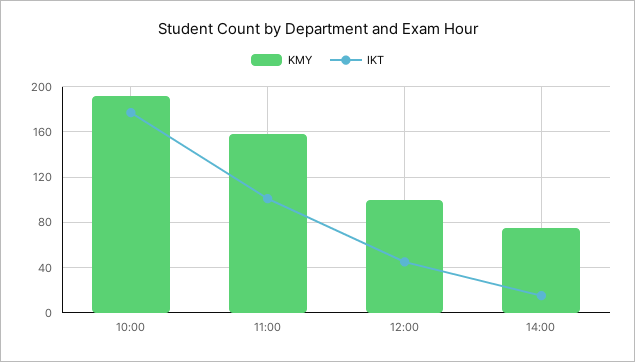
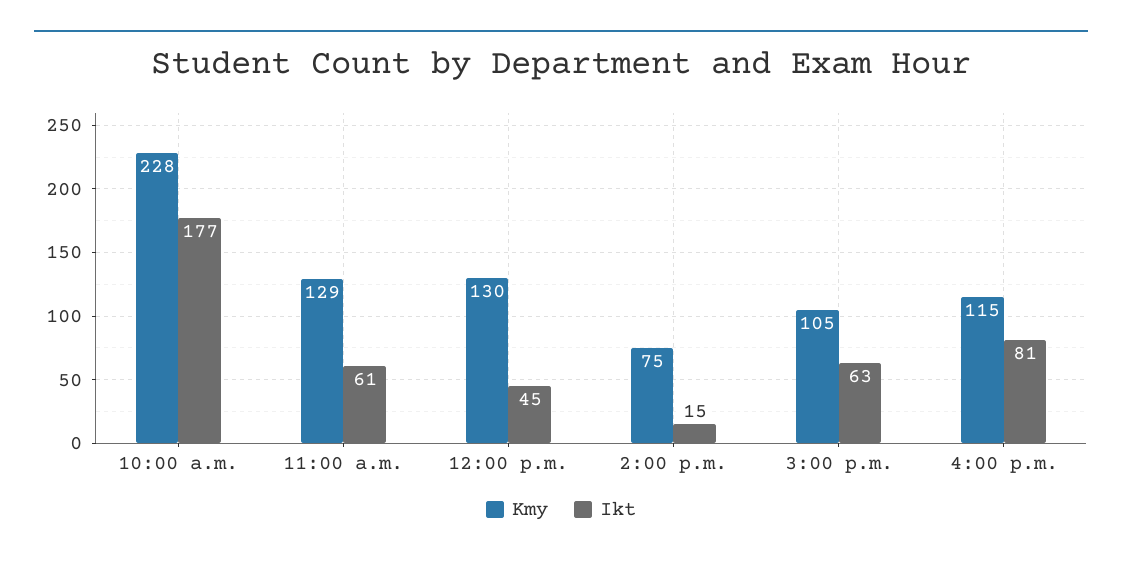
KMY, 10:00: 190 -> 228
KMY, 11:00: 160 -> 129
IKT, 11:00: 100 -> 61
KMY, 12:00: 100 -> 130
KMY, 3:00 p.m.: none -> 105
IKT, 3:00 p.m.: none -> 63
KMY, 4:00 p.m.: none -> 115
IKT, 4:00 p.m.: none -> 81

